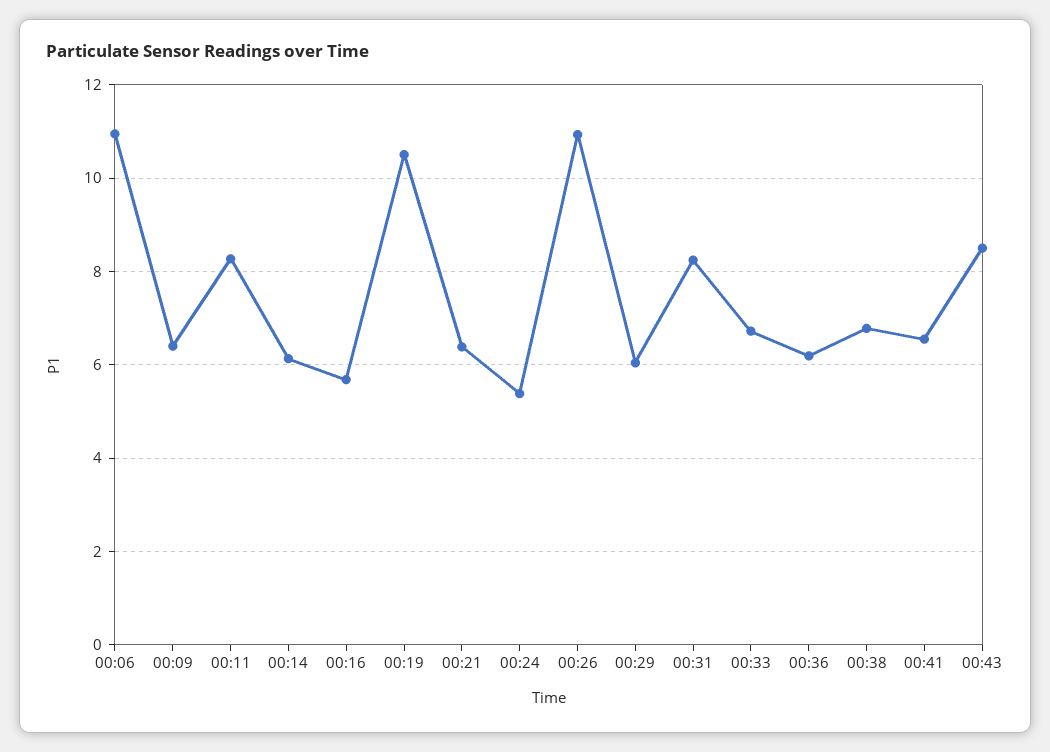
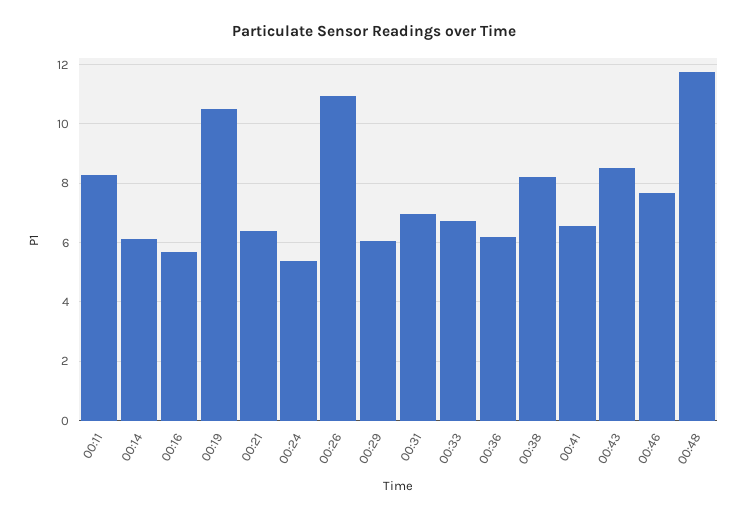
00:06: 11 -> none
00:09: 6.4 -> none
00:31: 8.2 -> 7
00:38: 6.8 -> 8.25
00:46: none -> 7.75
00:48: none -> 11.75

